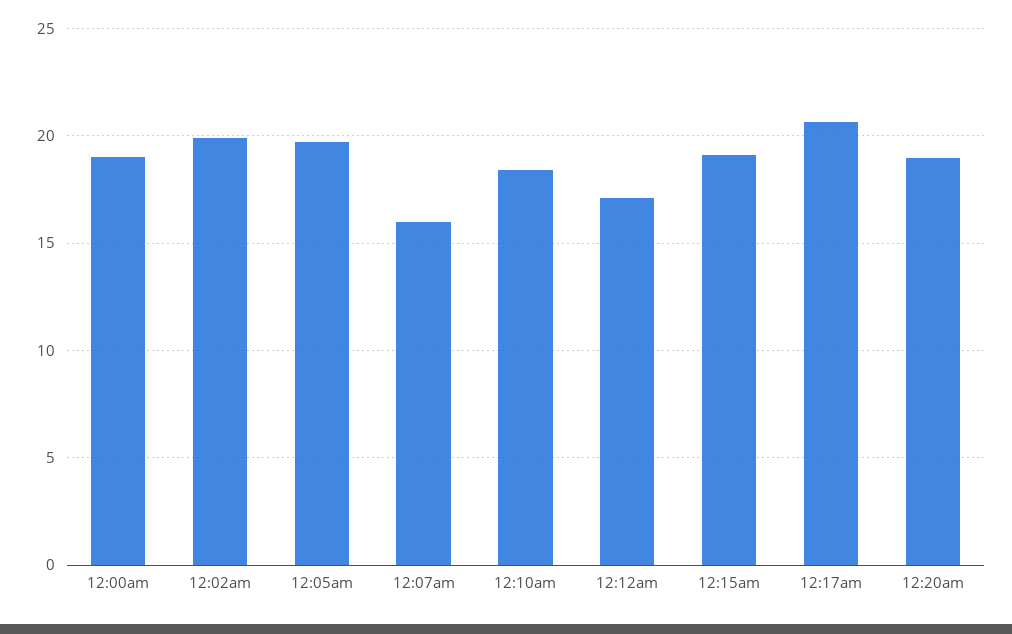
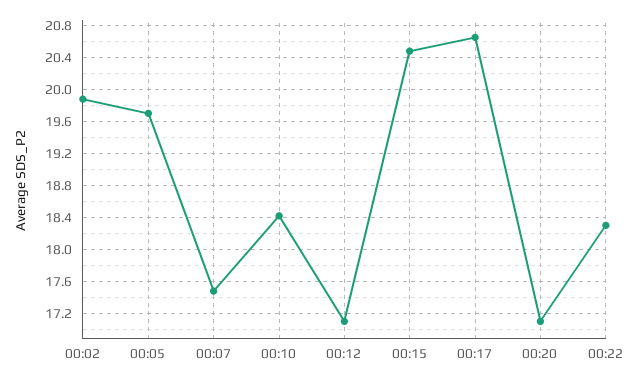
12:00am: 19 -> none
12:07am: 16 -> 17.5
12:15am: 19 -> 20.5
12:20am: 19 -> 17.1
00:22: none -> 18.3

